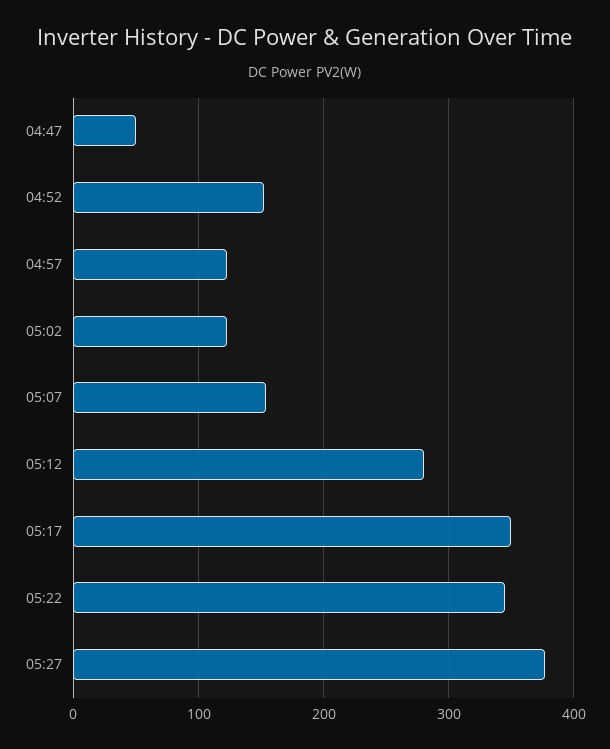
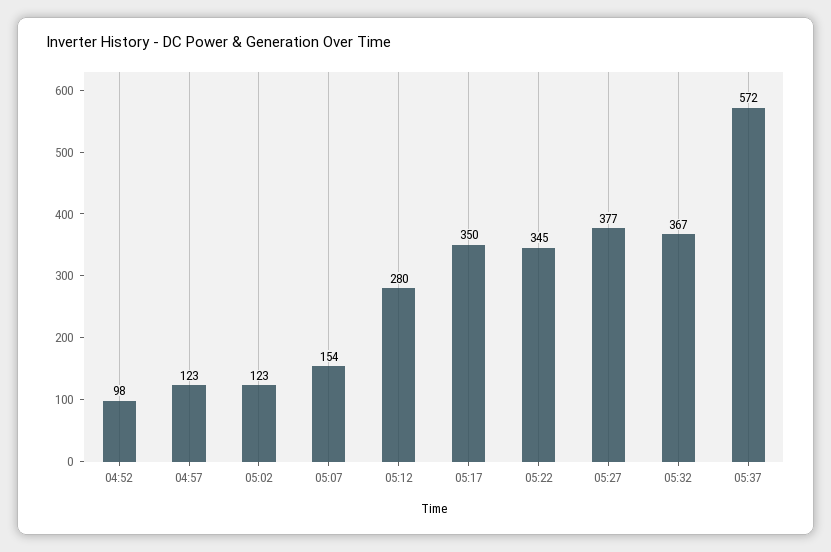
04:47: 50 -> none
04:52: 150 -> 98
05:32: none -> 367
05:37: none -> 572

